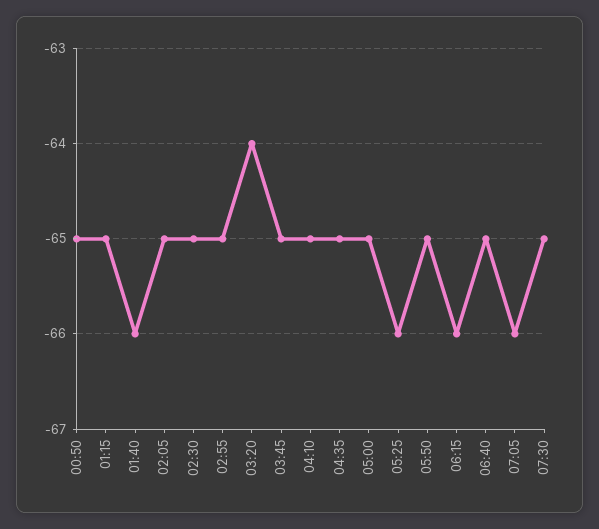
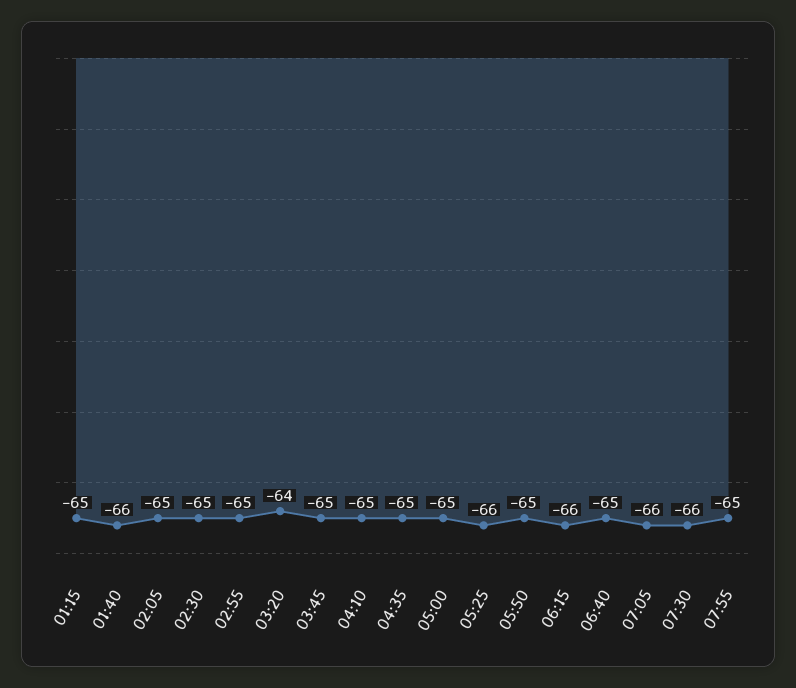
00:50: -65 -> none
07:30: -65 -> -66
07:55: none -> -65

